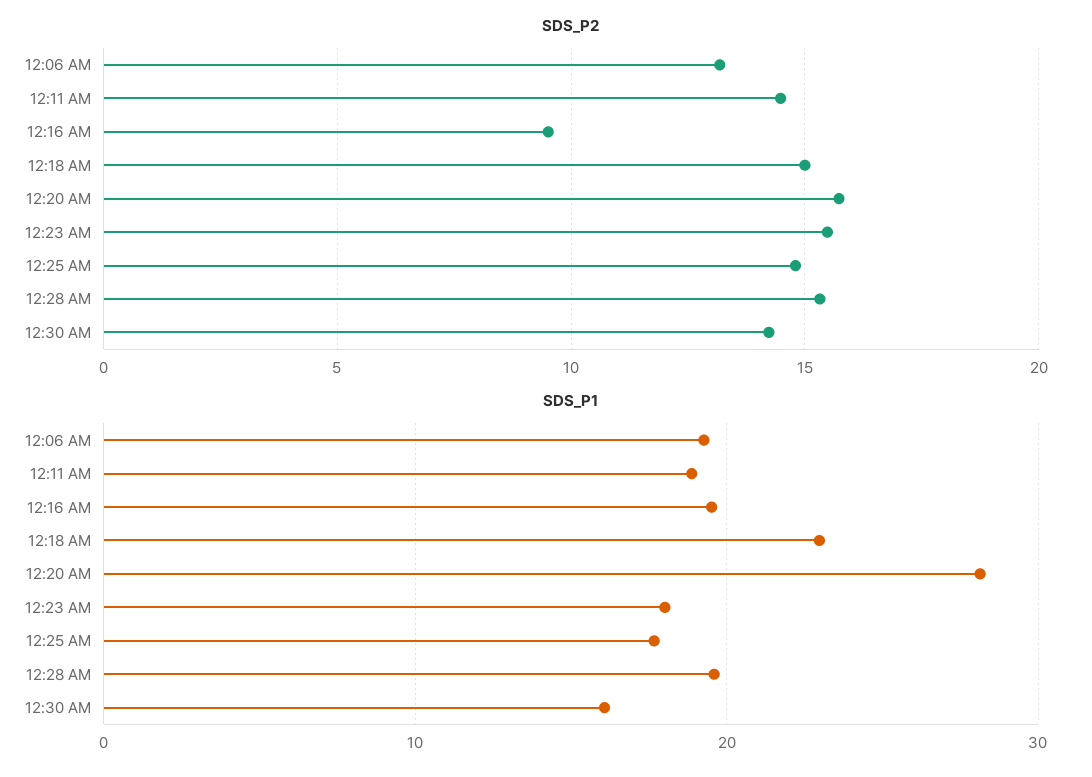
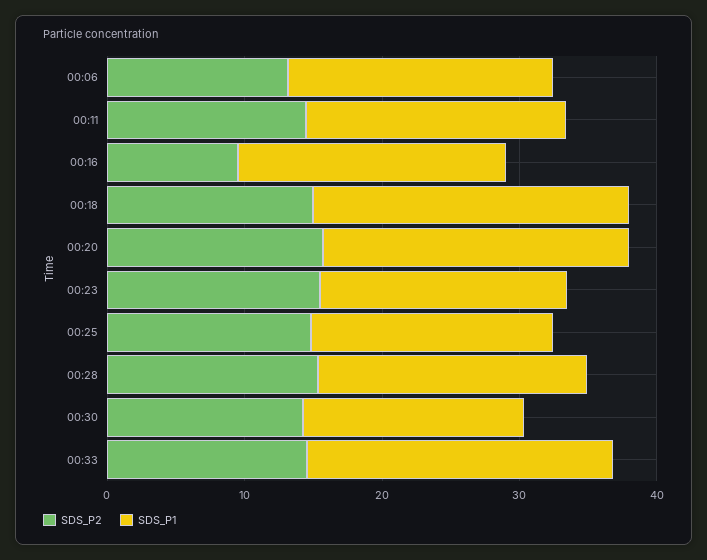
SDS_P1, 12:20 AM: 28 -> 22
SDS_P2, 00:33: none -> 14
SDS_P1, 00:33: none -> 22

